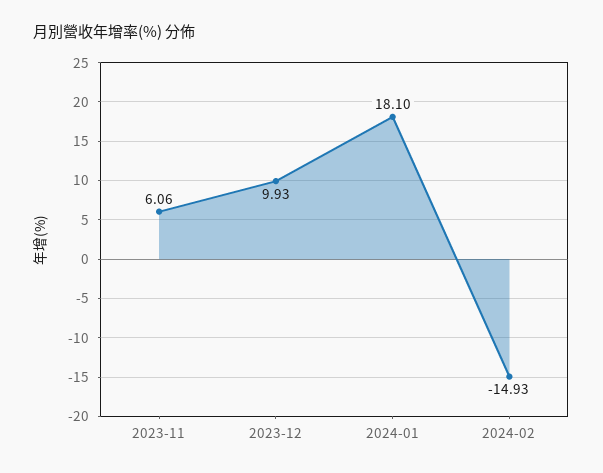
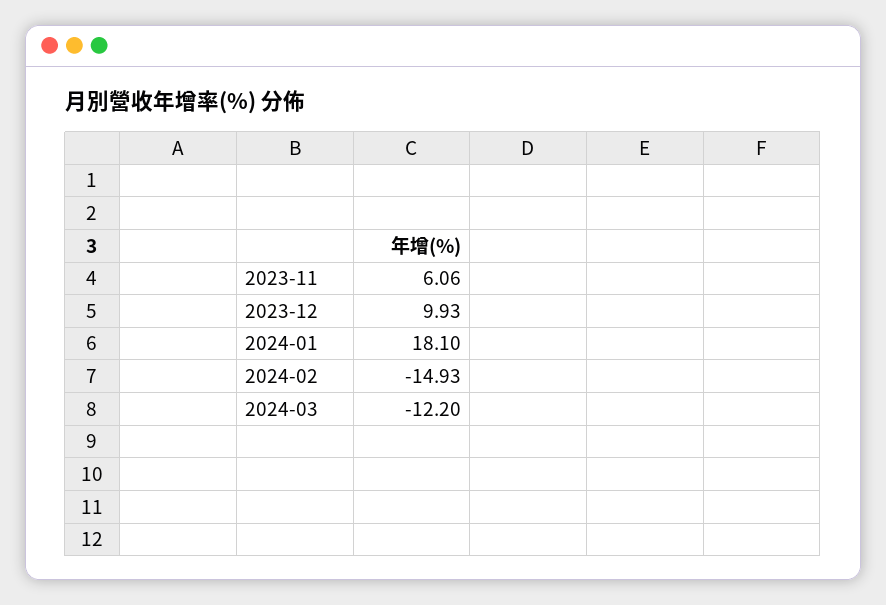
2024-03: none -> -12.2

